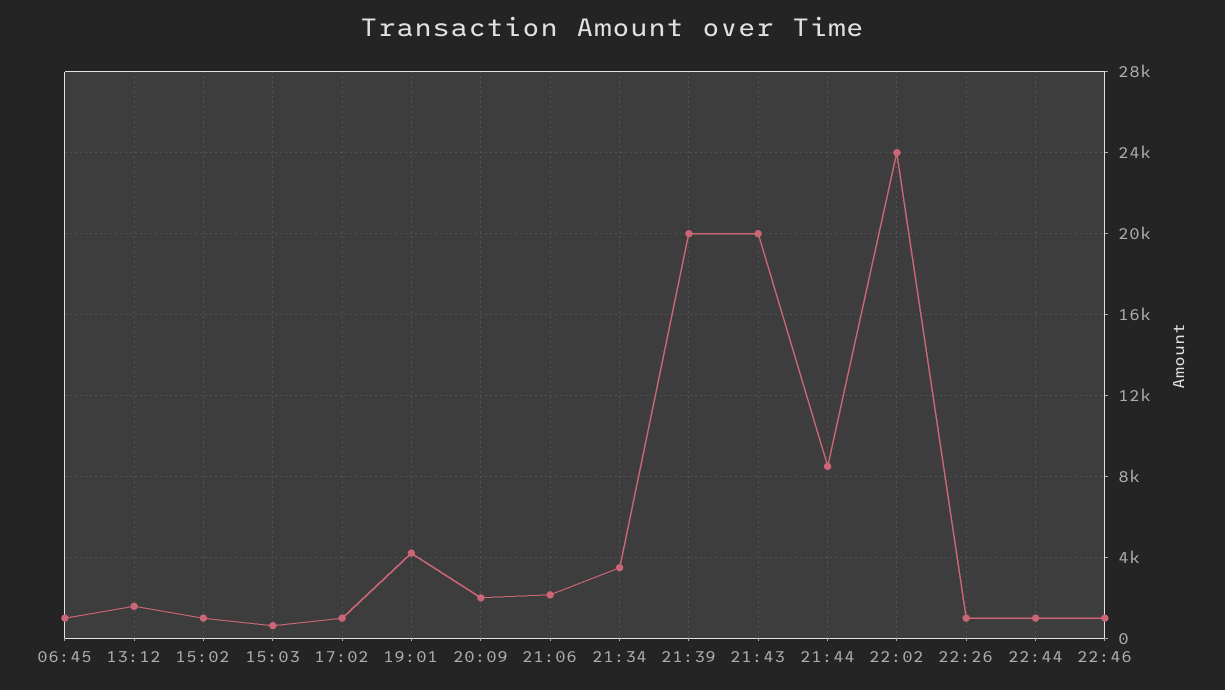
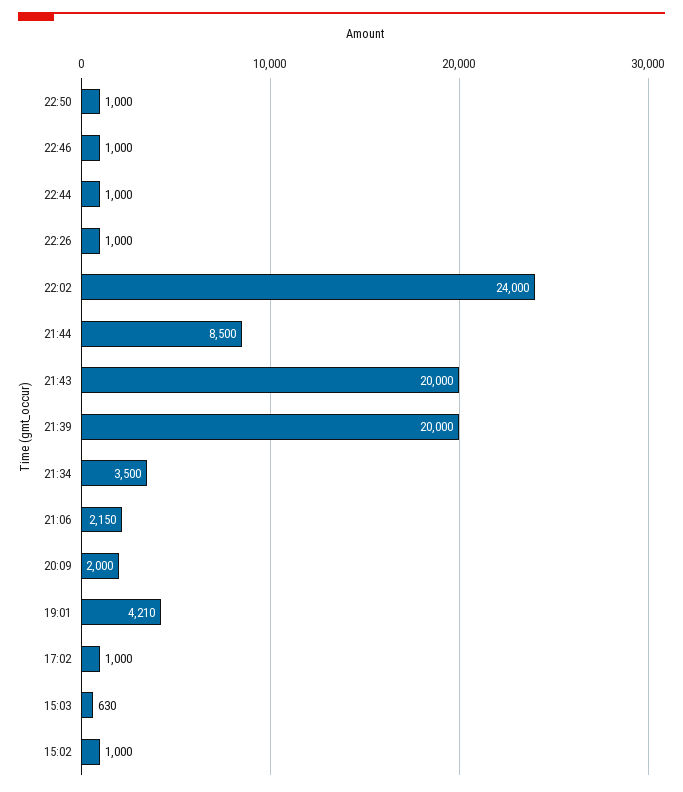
06:45: 1000 -> none
13:12: 1500 -> none
22:50: none -> 1000

